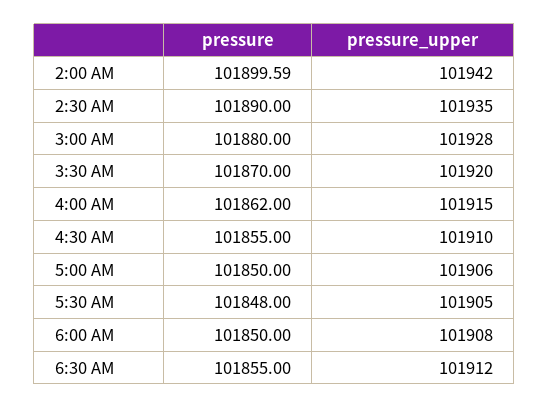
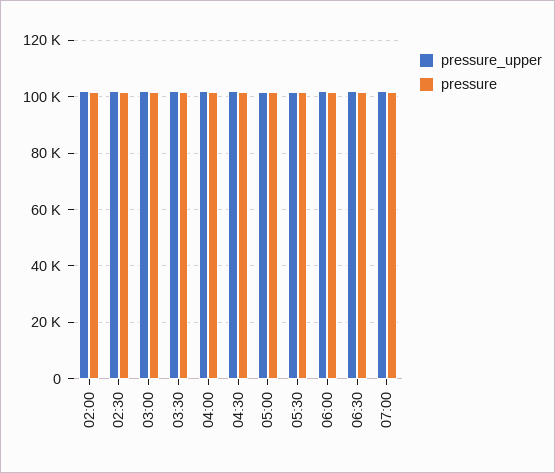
pressure_upper, 07:00: none -> 102500
pressure, 07:00: none -> 102500

